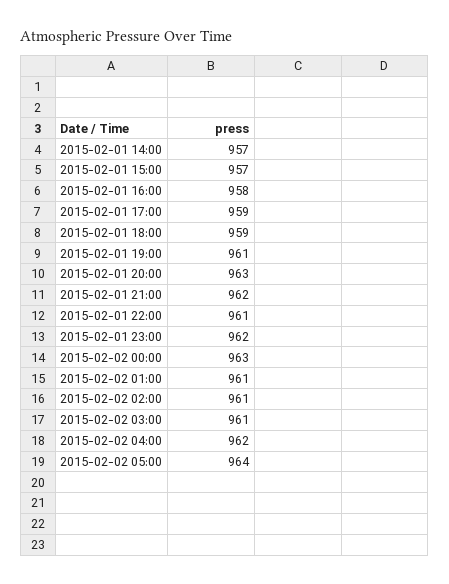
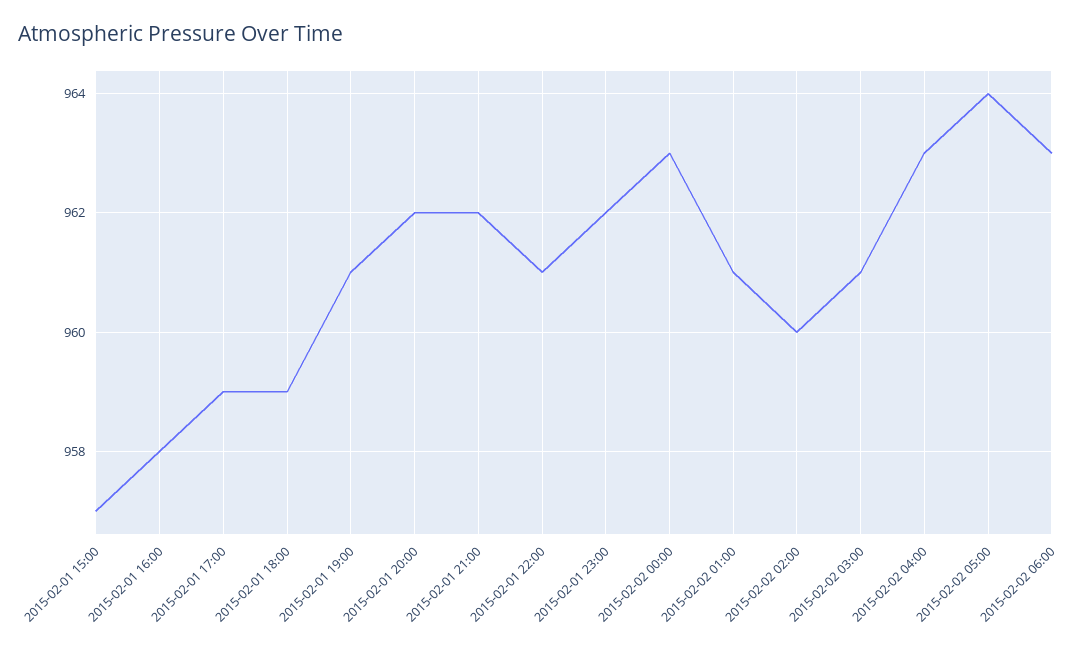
2015-02-01 14:00: 957 -> none
2015-02-01 20:00: 963 -> 962
2015-02-02 02:00: 961 -> 960
2015-02-02 04:00: 962 -> 963
2015-02-02 06:00: none -> 963

